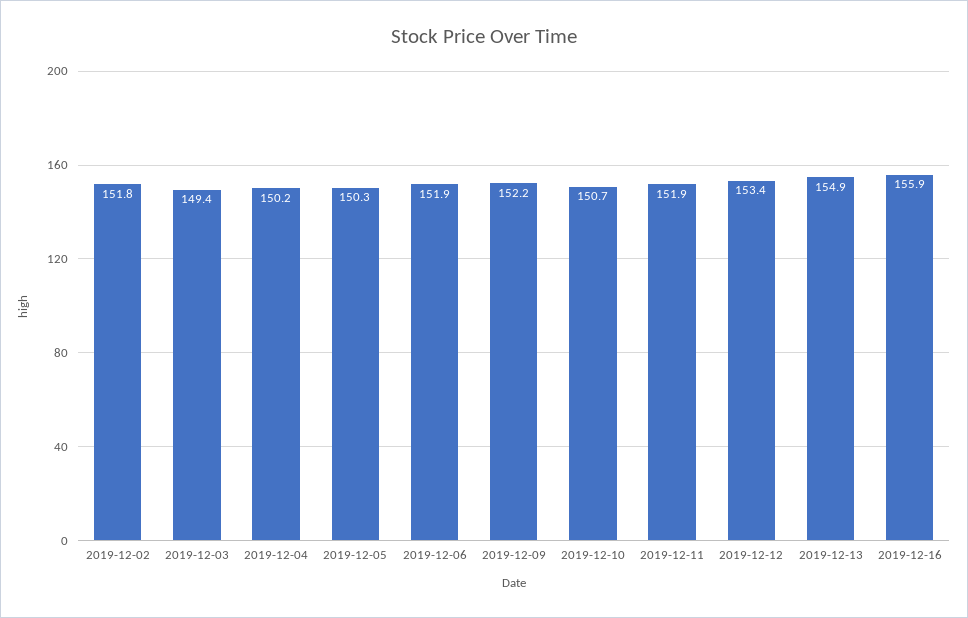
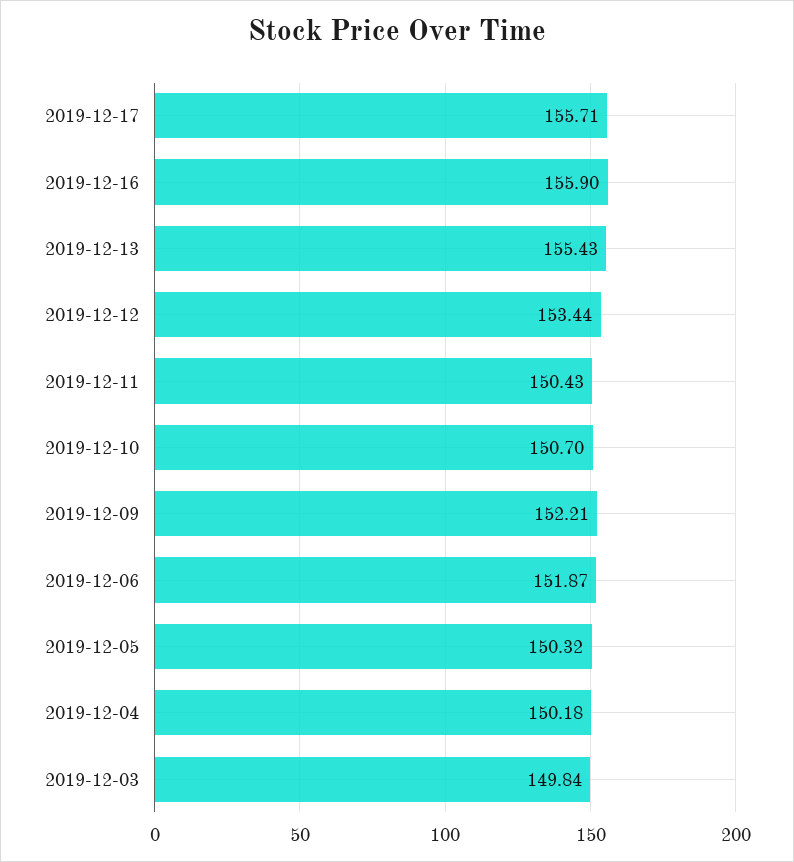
2019-12-02: 151.8 -> none
2019-12-03: 149.4 -> 149.84
2019-12-11: 151.9 -> 150.43
2019-12-13: 154.9 -> 155.43
2019-12-17: none -> 155.71

